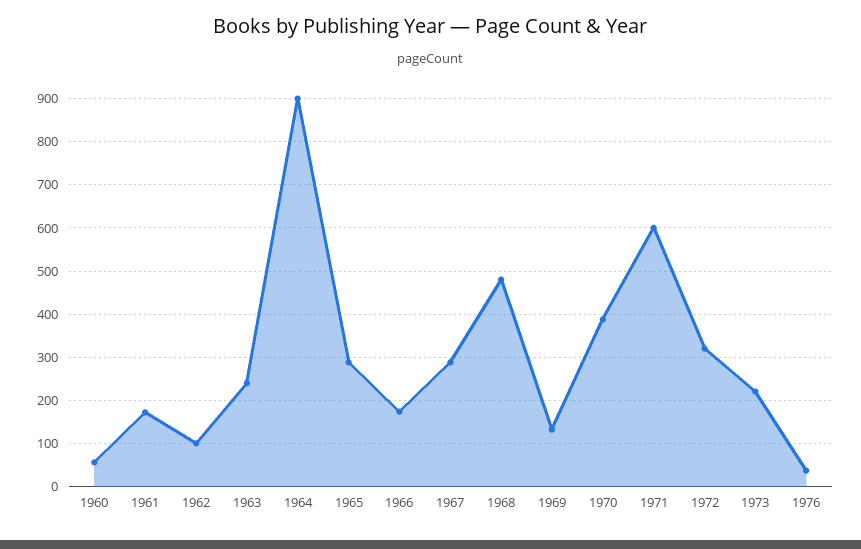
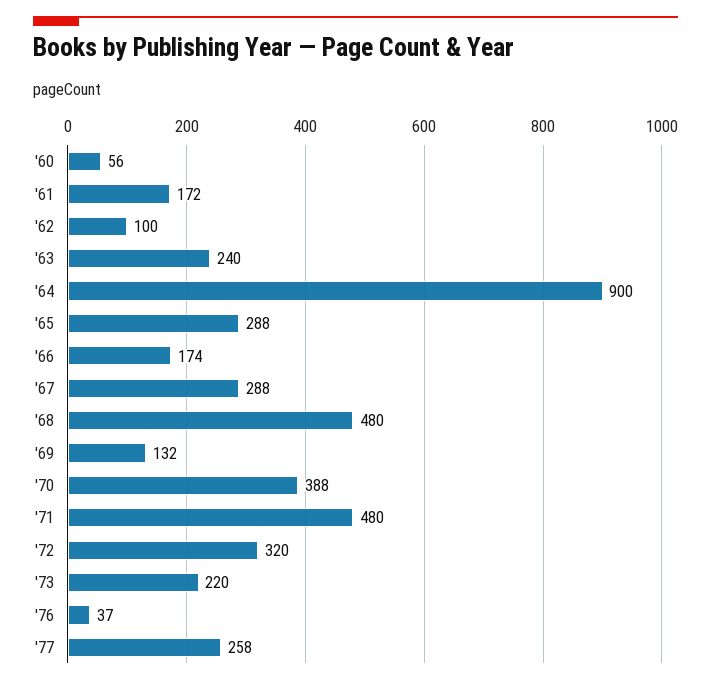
1971: 600 -> 480
'77: none -> 258

